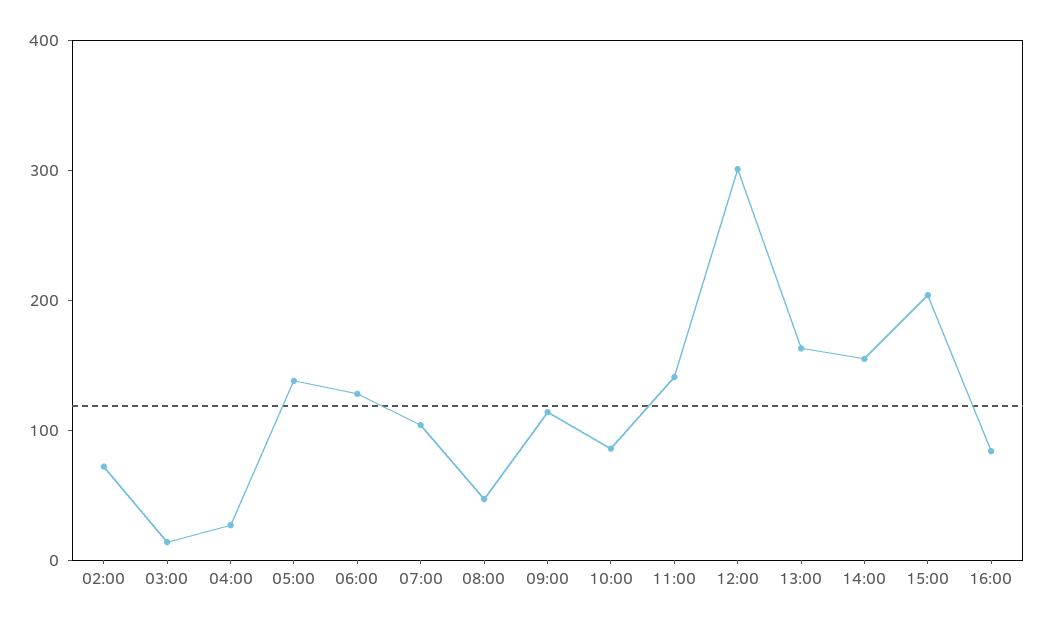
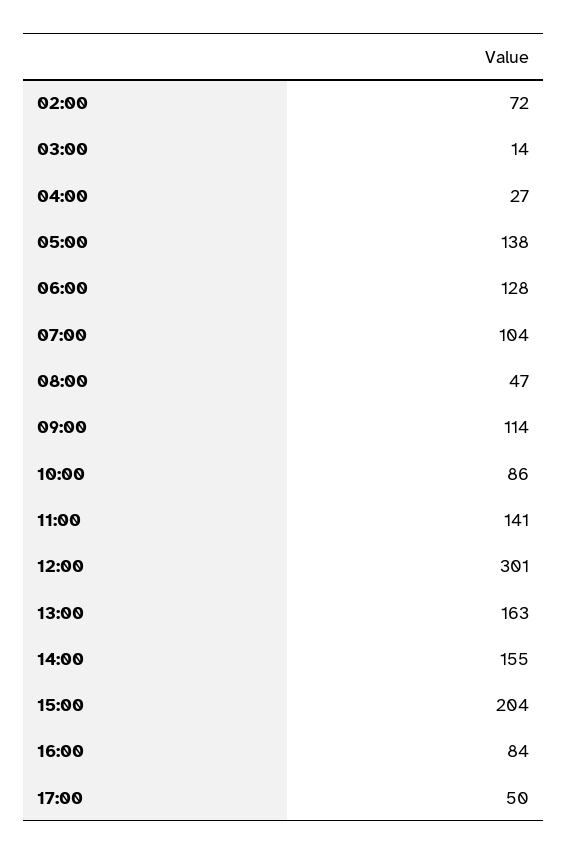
17:00: none -> 50

